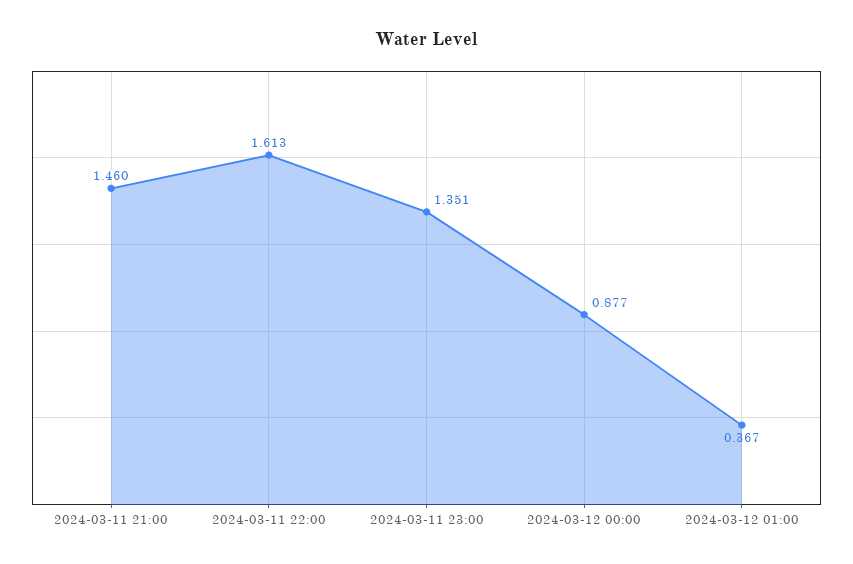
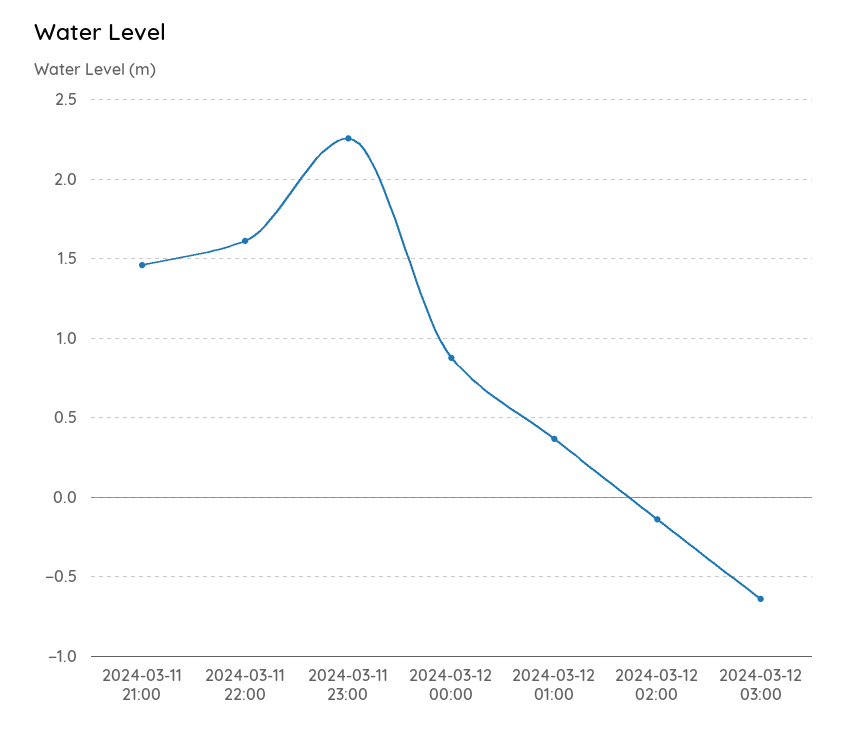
2024-03-11 23:00: 1.351 -> 2.25
2024-03-12 02:00: none -> -0.15
2024-03-12 03:00: none -> -0.65

